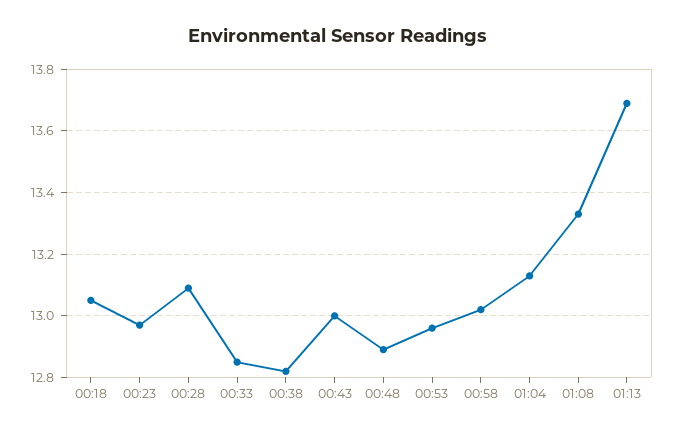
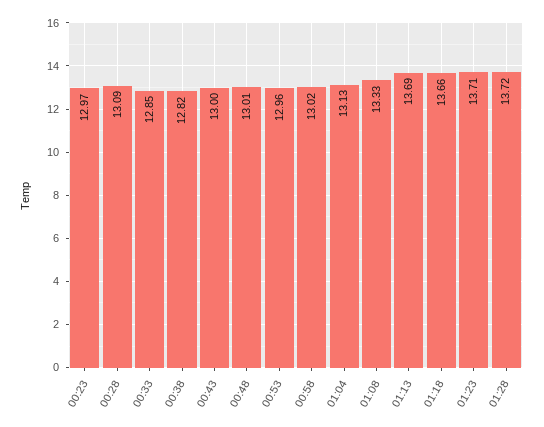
00:18: 13.05 -> none
00:48: 12.9 -> 13.01
01:18: none -> 13.66
01:23: none -> 13.71
01:28: none -> 13.72

